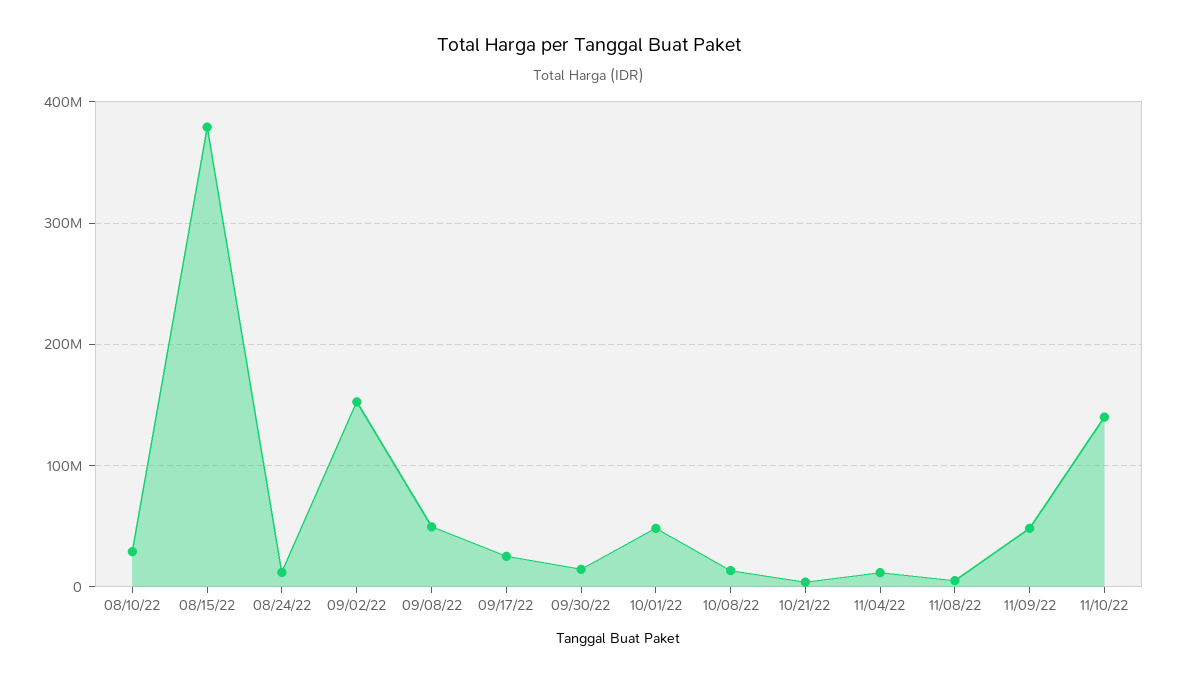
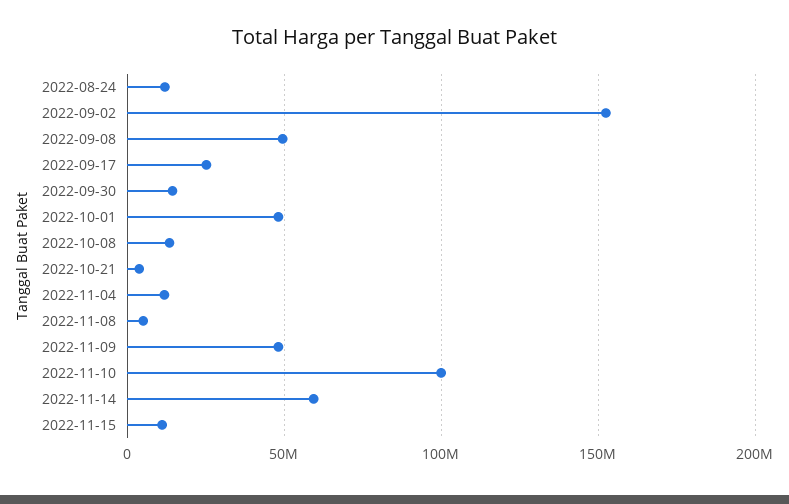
08/10/22: 30000000 -> none
08/15/22: 380000000 -> none
11/10/22: 140000000 -> 100000000
2022-11-14: none -> 60000000
2022-11-15: none -> 10000000

